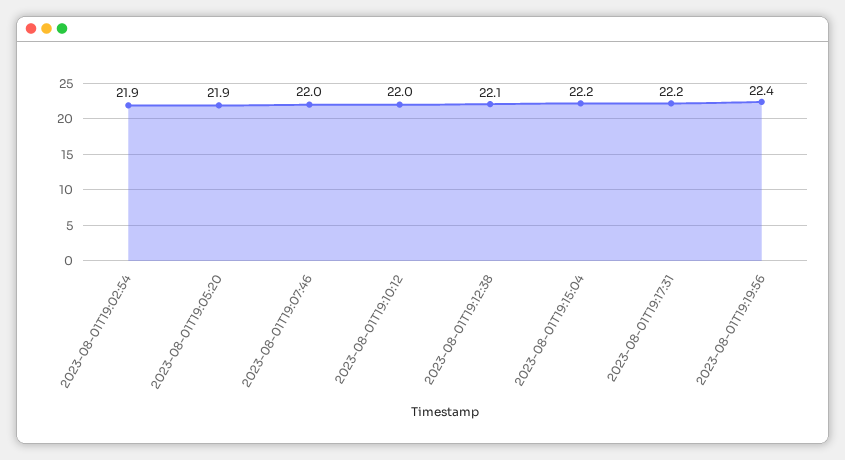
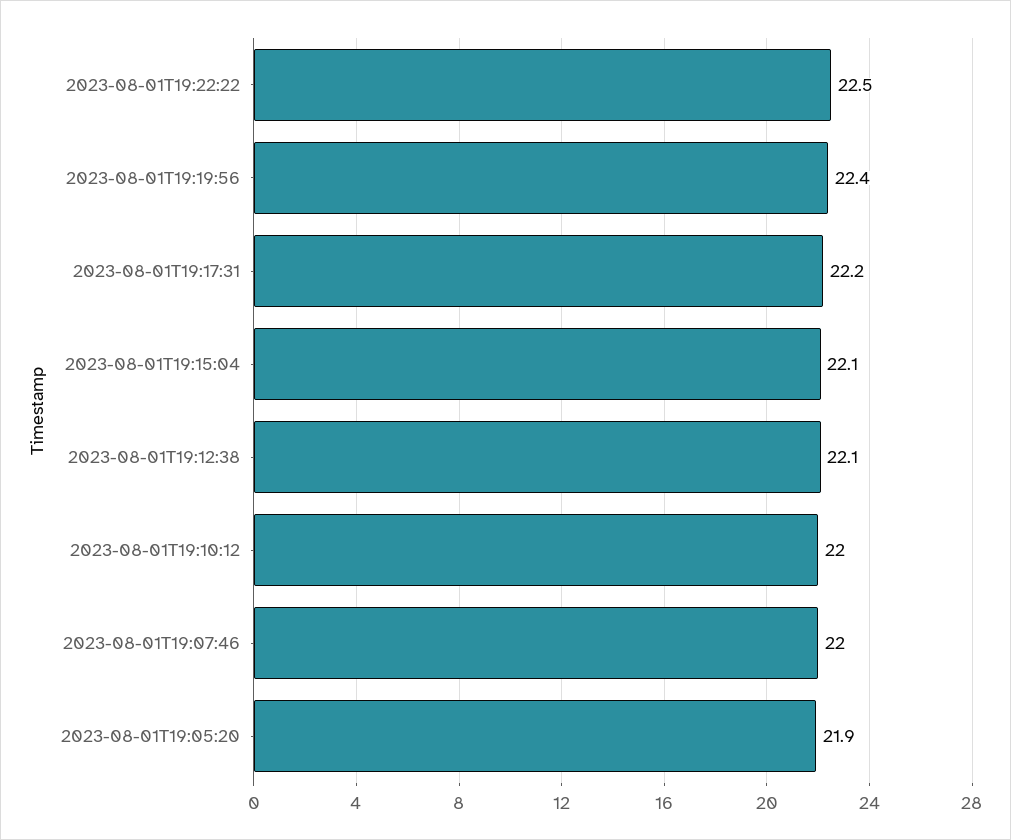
2023-08-01T19:02:54: 21.9 -> none
2023-08-01T19:15:04: 22.2 -> 22.1
2023-08-01T19:22:22: none -> 22.5

